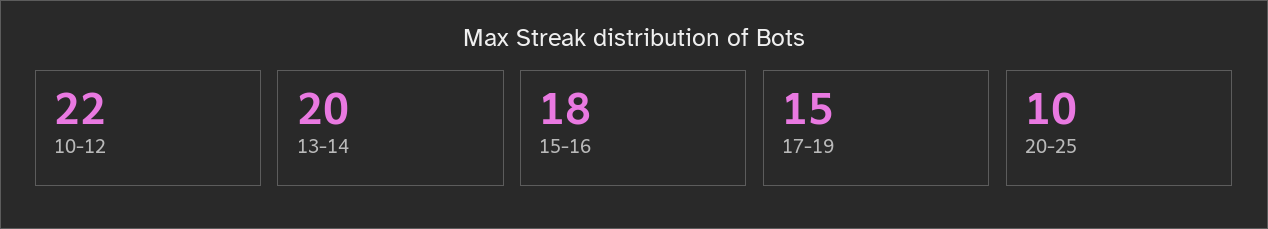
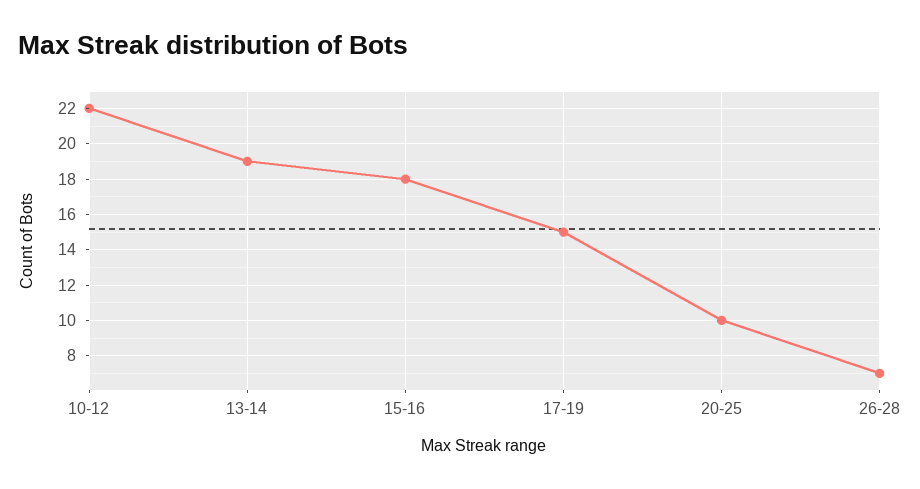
13-14: 20 -> 19
26-28: none -> 7

